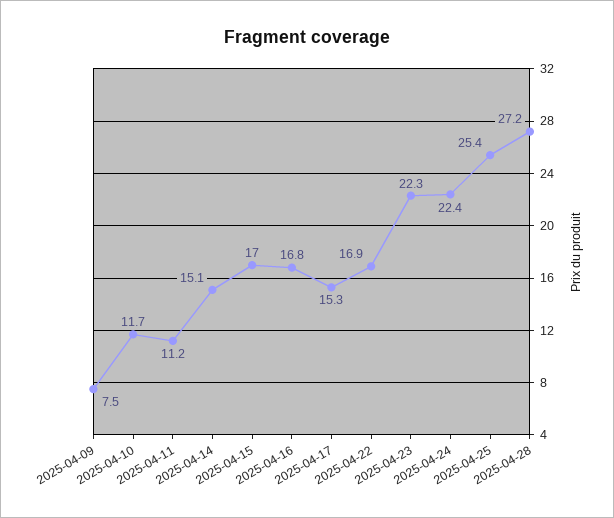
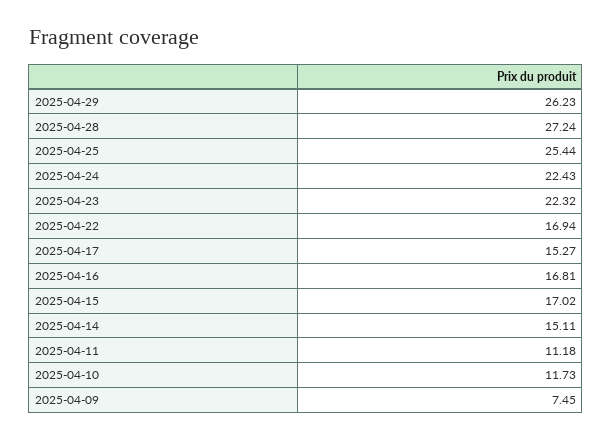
2025-04-29: none -> 26.23

